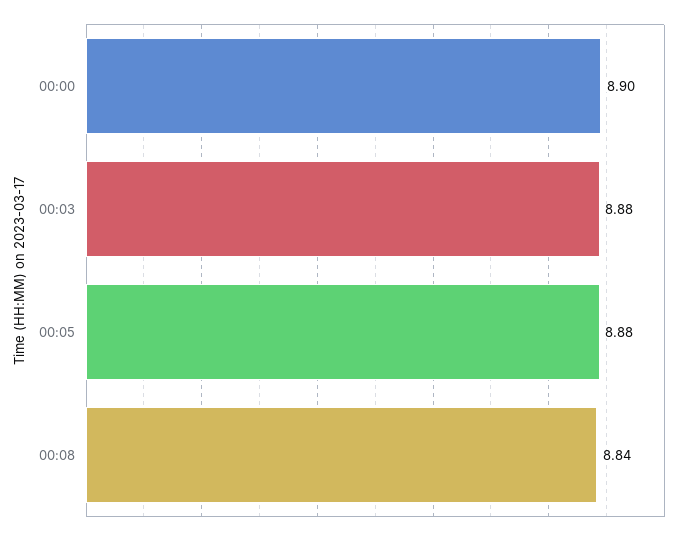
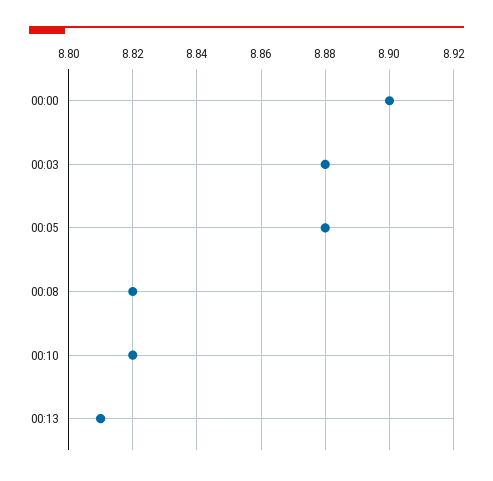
00:08: 8.84 -> 8.82
00:10: none -> 8.82
00:13: none -> 8.81

